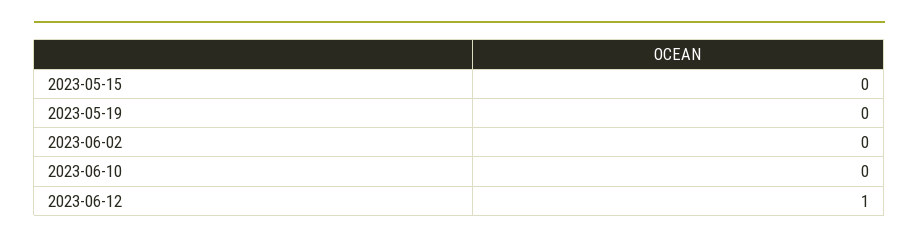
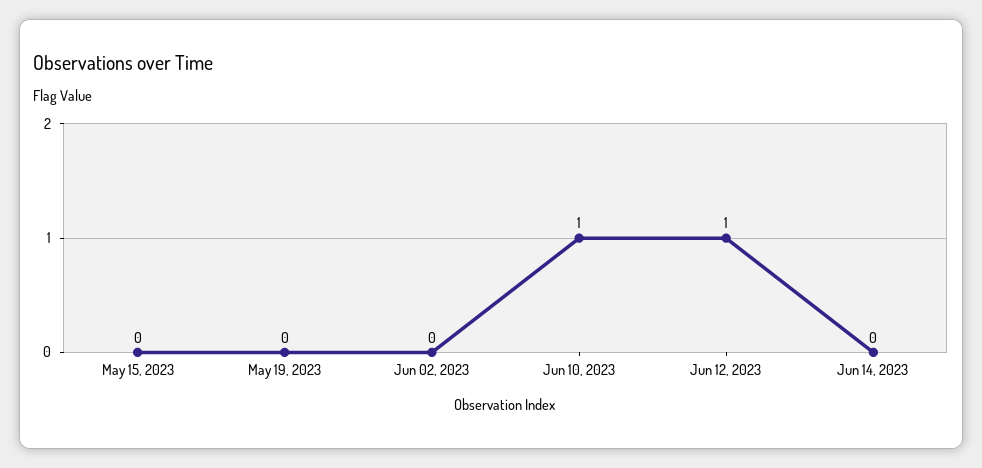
2023-06-10: 0 -> 1
Jun 14, 2023: none -> 0

